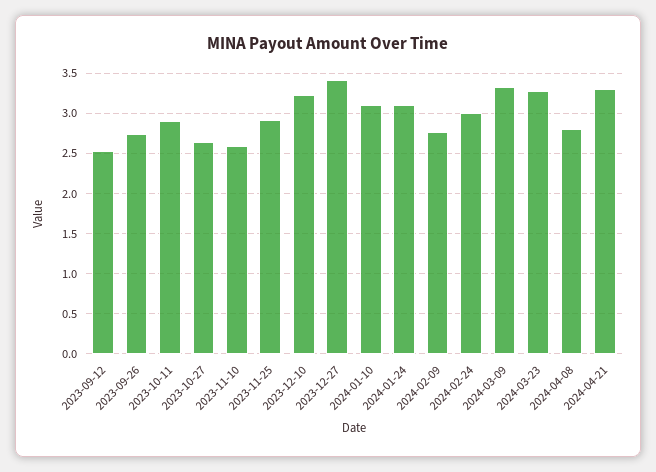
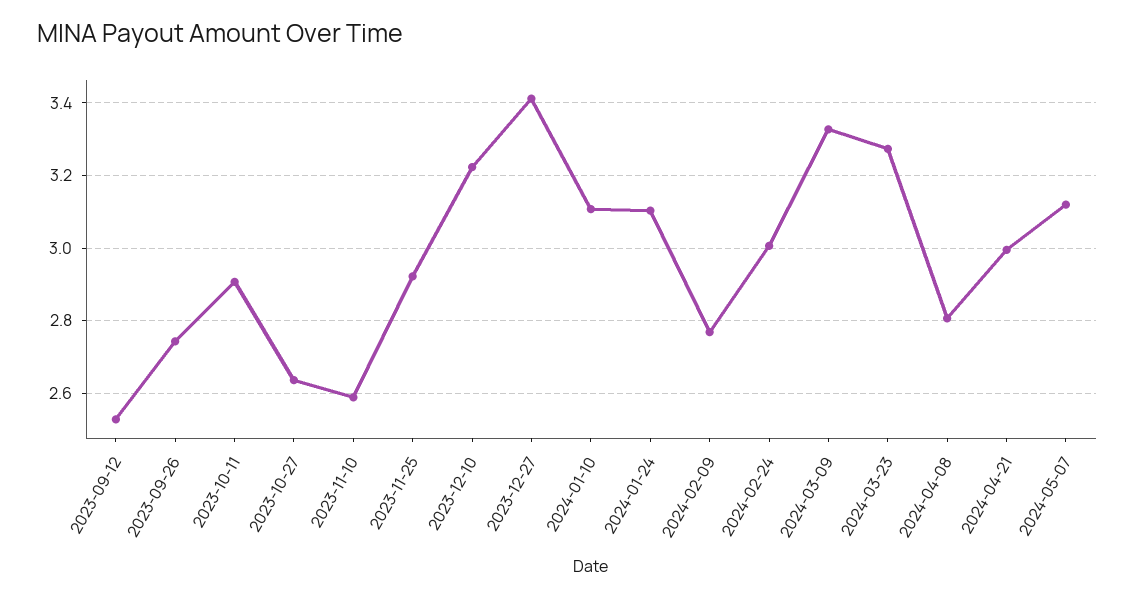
2024-04-21: 3.3 -> 3
2024-05-07: none -> 3.12

